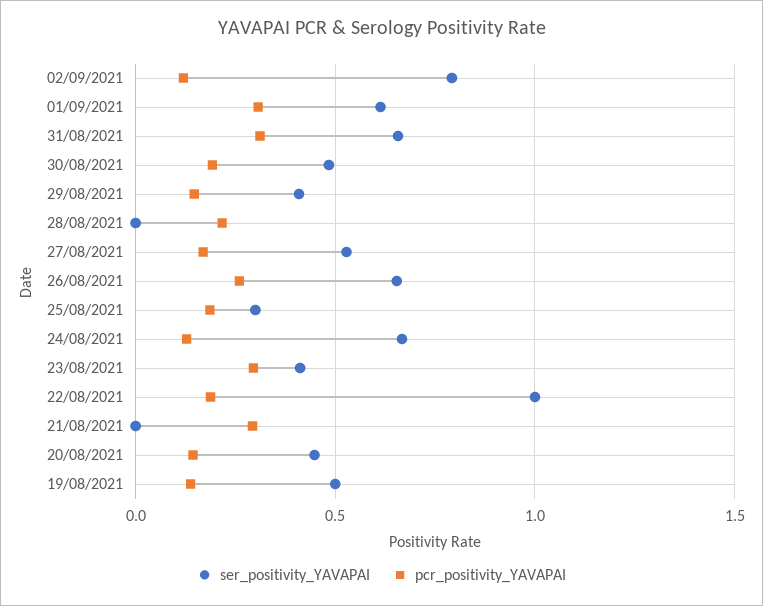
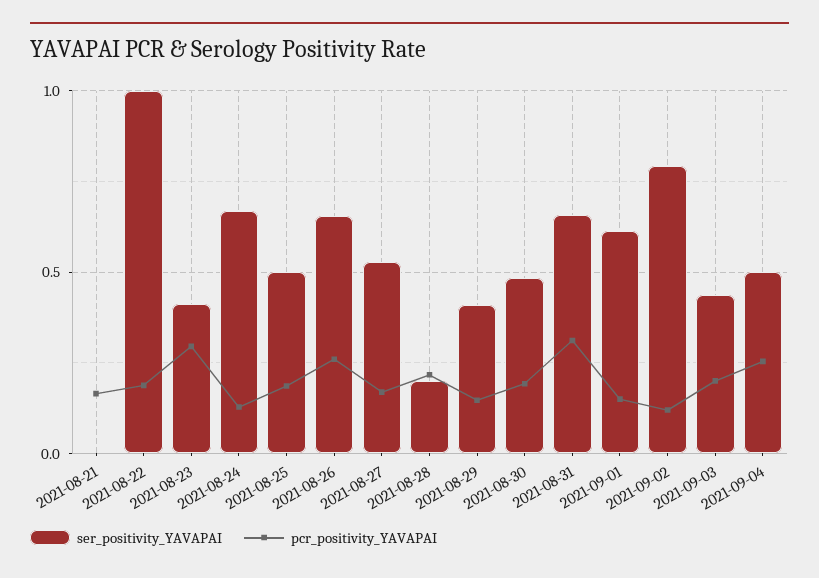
pcr_positivity_YAVAPAI, 01/09/2021: 0.3 -> 0.15
ser_positivity_YAVAPAI, 28/08/2021: 0 -> 0.2
ser_positivity_YAVAPAI, 25/08/2021: 0.3 -> 0.5
pcr_positivity_YAVAPAI, 21/08/2021: 0.3 -> 0.15
ser_positivity_YAVAPAI, 20/08/2021: 0.45 -> none
pcr_positivity_YAVAPAI, 20/08/2021: 0.15 -> none
ser_positivity_YAVAPAI, 19/08/2021: 0.5 -> none
pcr_positivity_YAVAPAI, 19/08/2021: 0.15 -> none
ser_positivity_YAVAPAI, 2021-09-03: none -> 0.45
pcr_positivity_YAVAPAI, 2021-09-03: none -> 0.2
ser_positivity_YAVAPAI, 2021-09-04: none -> 0.5
pcr_positivity_YAVAPAI, 2021-09-04: none -> 0.25

